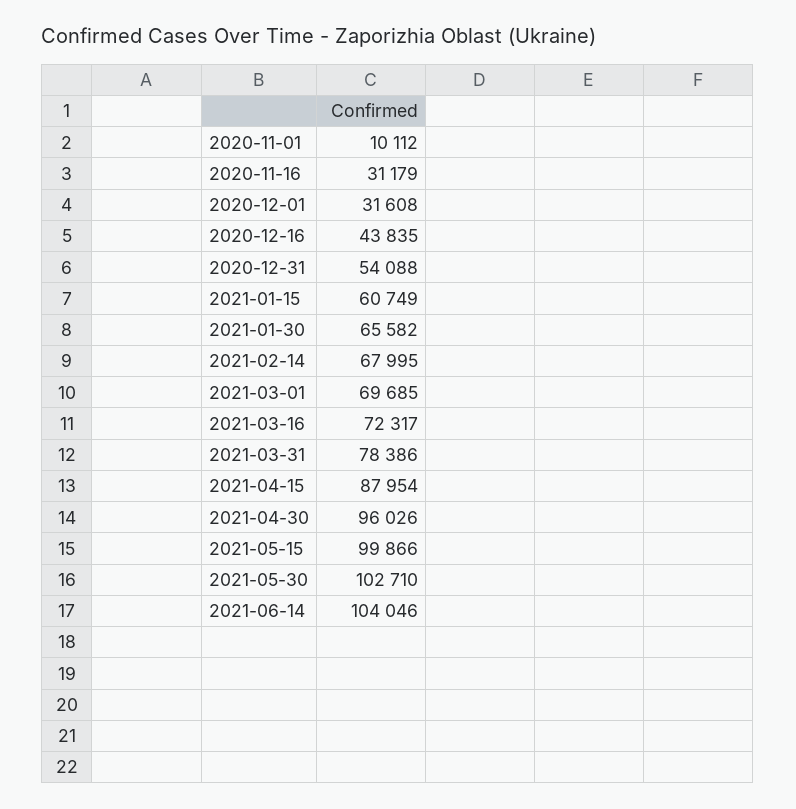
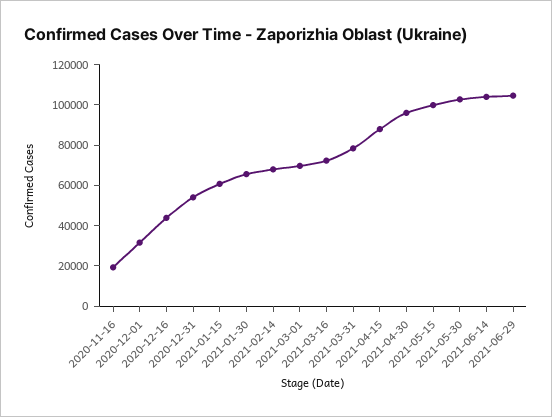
2020-11-01: 10112 -> none
2020-11-16: 31179 -> 20000
2021-06-29: none -> 105000

